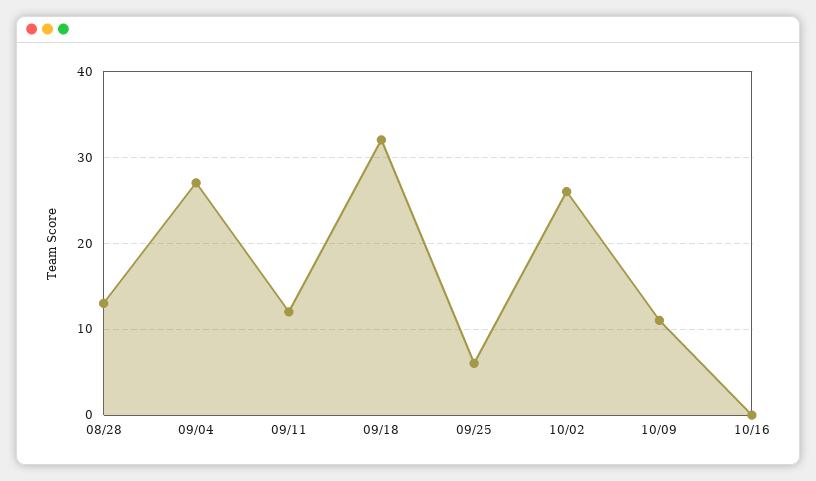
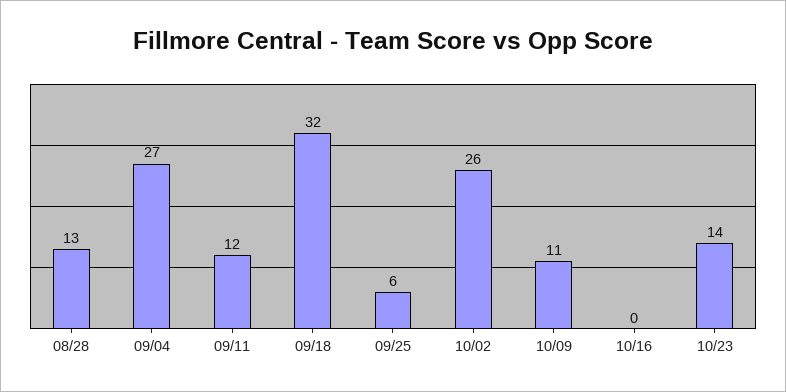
10/23: none -> 14

